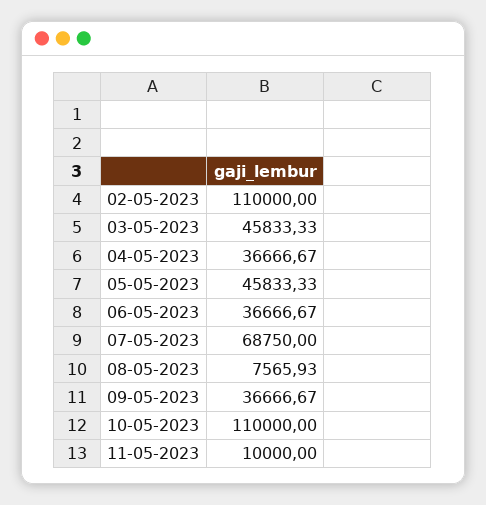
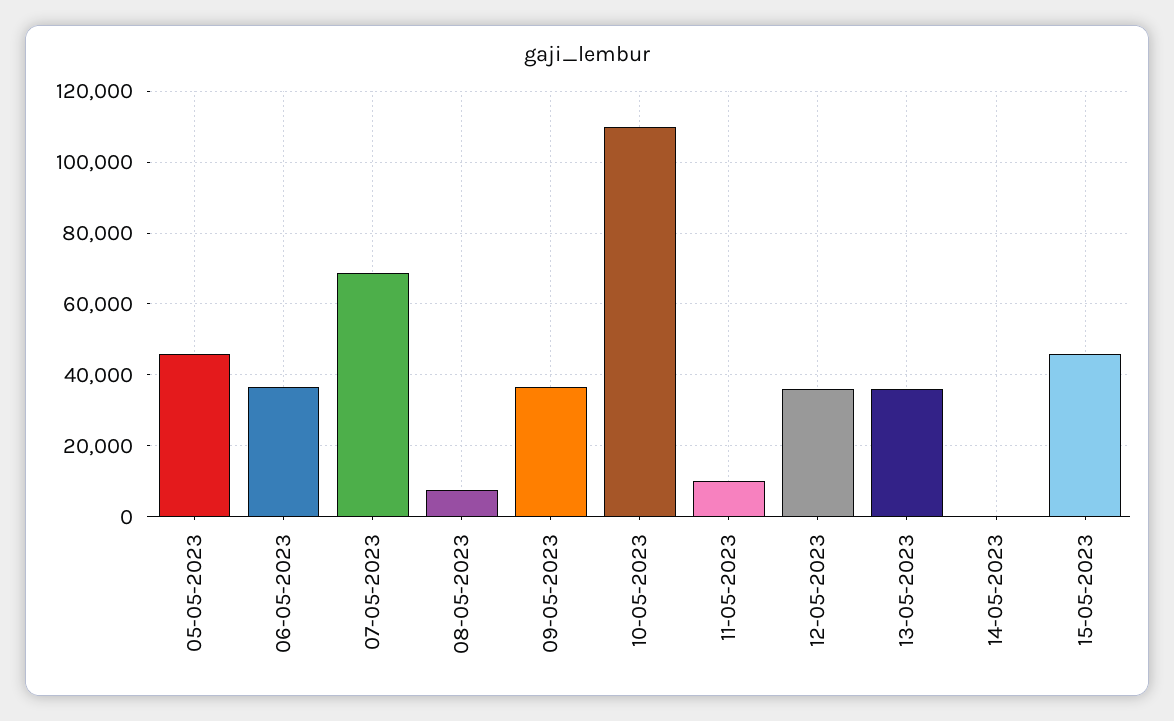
02-05-2023: 110000 -> none
03-05-2023: 45833.33 -> none
04-05-2023: 36666.67 -> none
12-05-2023: none -> 36000
13-05-2023: none -> 36000
14-05-2023: none -> 0
15-05-2023: none -> 46000

